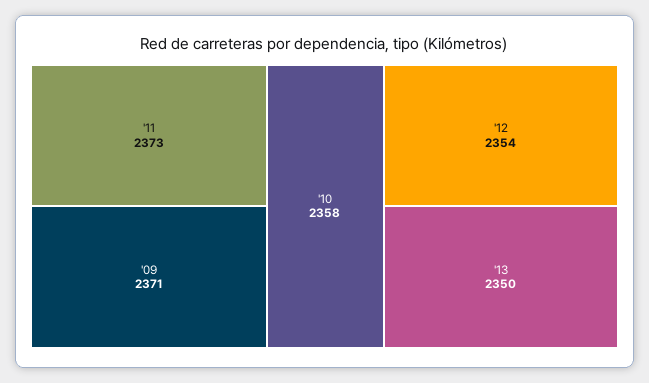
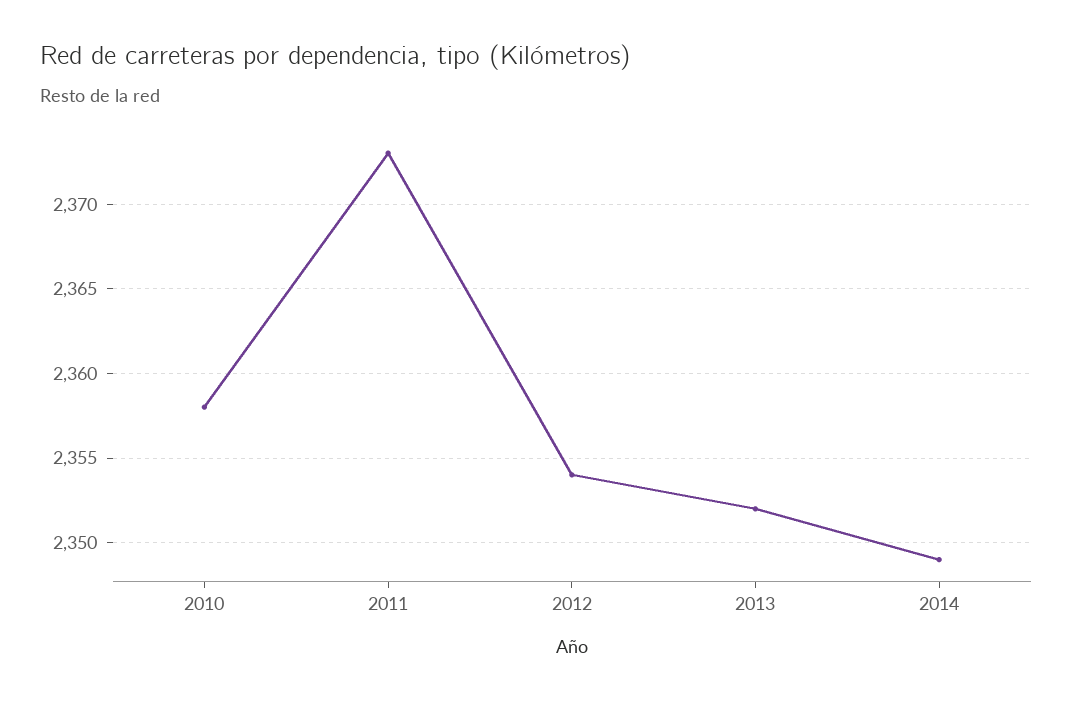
'09: 2371 -> none
'13: 2350 -> 2352
2014: none -> 2349

